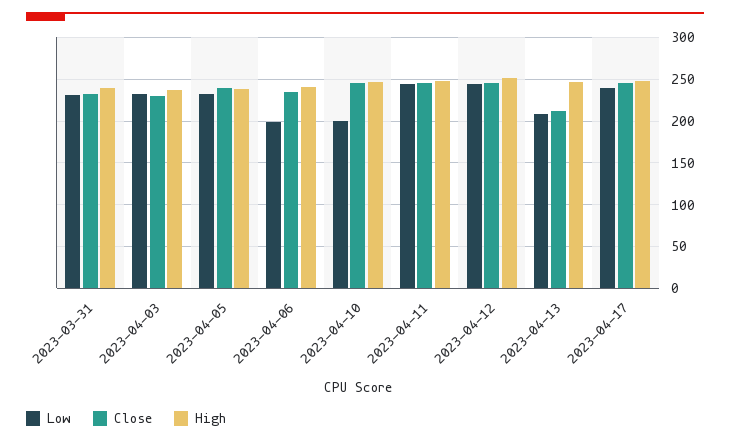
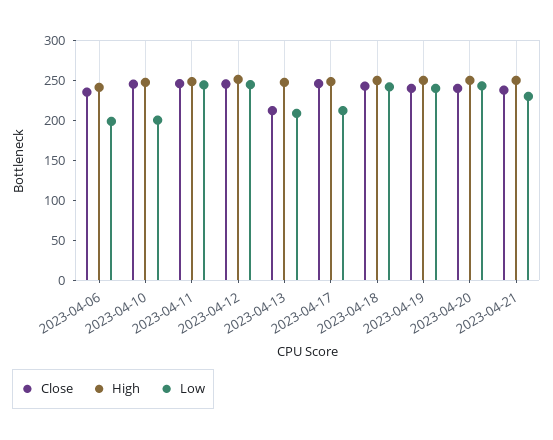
Low, 2023-03-31: 230 -> none
Close, 2023-03-31: 230 -> none
High, 2023-03-31: 240 -> none
Low, 2023-04-03: 230 -> none
Close, 2023-04-03: 230 -> none
High, 2023-04-03: 240 -> none
Low, 2023-04-05: 230 -> none
Close, 2023-04-05: 240 -> none
High, 2023-04-05: 240 -> none
Low, 2023-04-17: 240 -> 210
Close, 2023-04-18: none -> 240
High, 2023-04-18: none -> 250
Low, 2023-04-18: none -> 240
Close, 2023-04-19: none -> 240
High, 2023-04-19: none -> 250
Low, 2023-04-19: none -> 240
Close, 2023-04-20: none -> 240
High, 2023-04-20: none -> 250
Low, 2023-04-20: none -> 240
Close, 2023-04-21: none -> 240
High, 2023-04-21: none -> 250
Low, 2023-04-21: none -> 230

